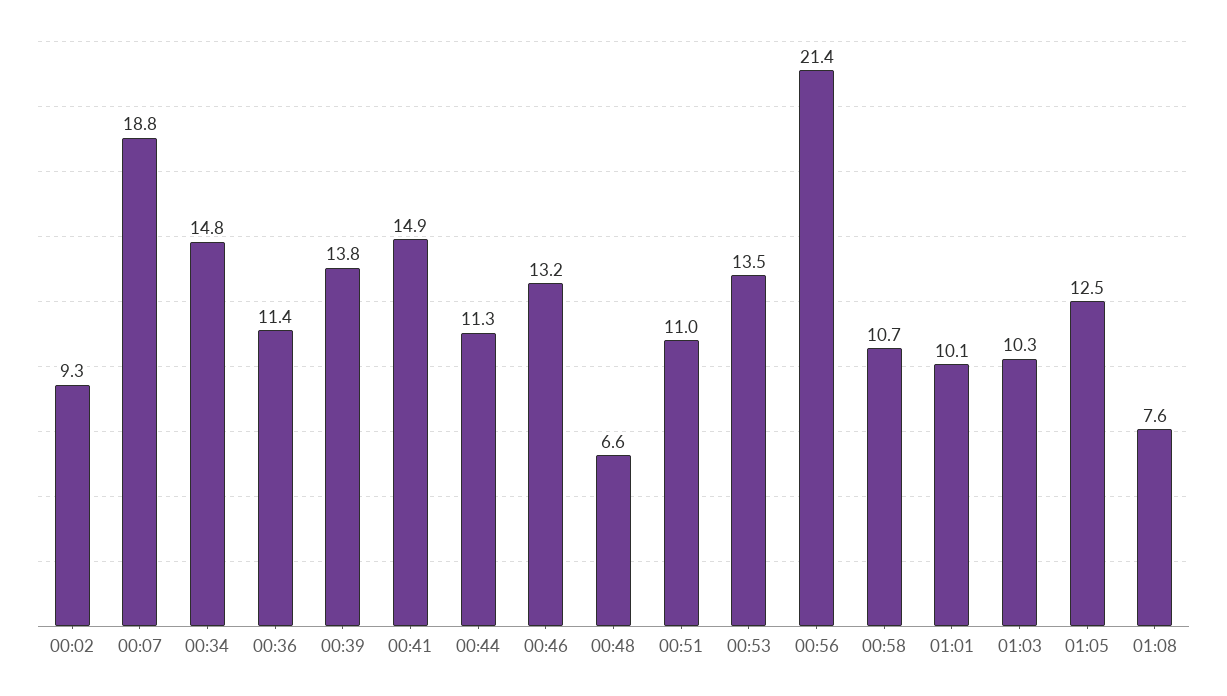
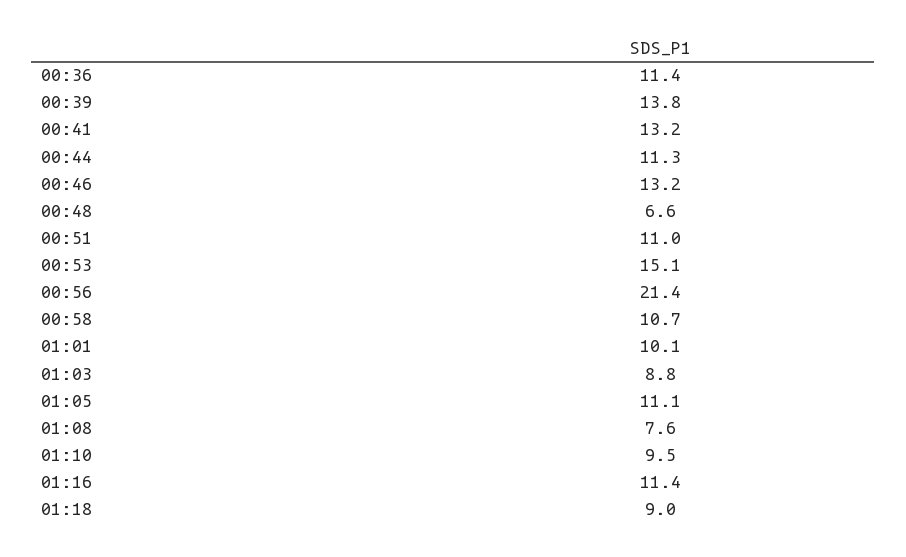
00:02: 9.3 -> none
00:07: 18.8 -> none
00:34: 14.8 -> none
00:41: 14.9 -> 13.2
00:53: 13.5 -> 15.1
01:03: 10.3 -> 8.8
01:05: 12.5 -> 11.1
01:10: none -> 9.5
01:16: none -> 11.4
01:18: none -> 9

